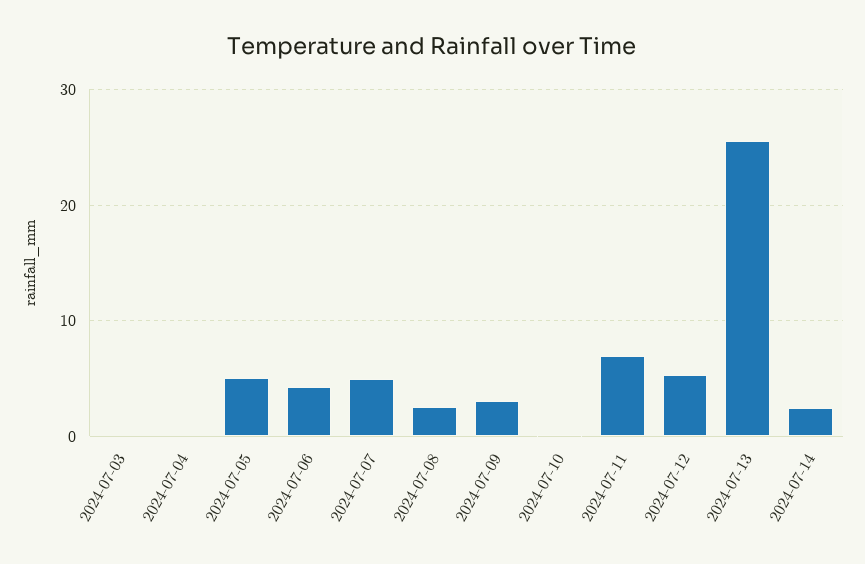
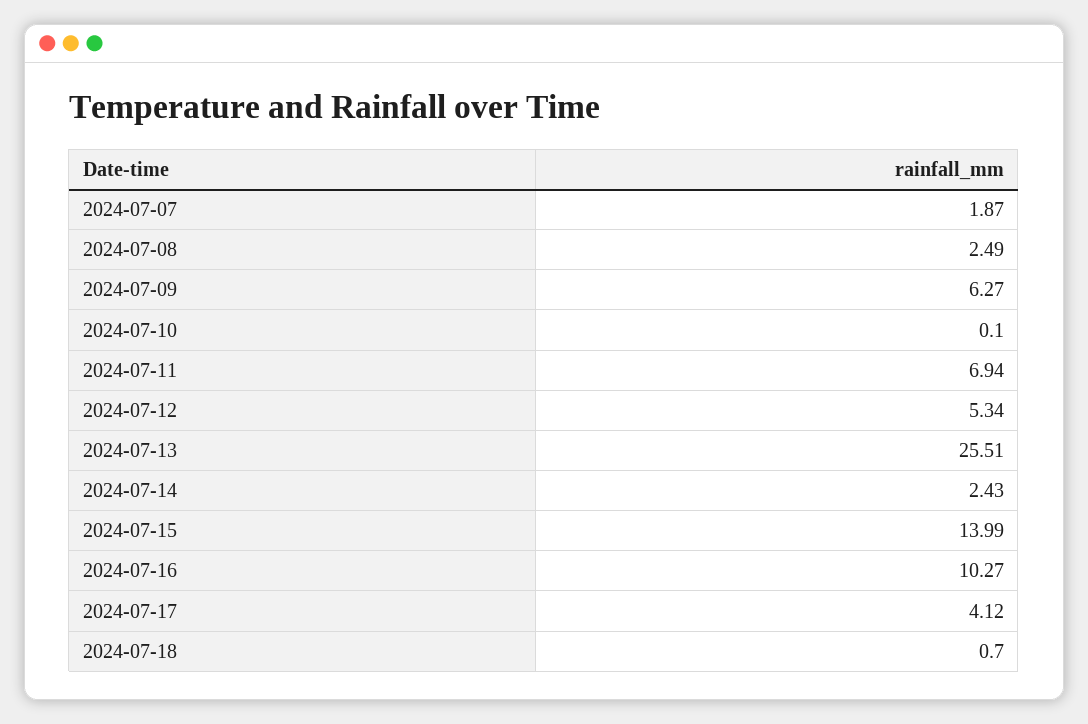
2024-07-03: 0 -> none
2024-07-04: 0 -> none
2024-07-05: 5 -> none
2024-07-06: 4 -> none
2024-07-07: 5 -> 1.87
2024-07-09: 3 -> 6.27
2024-07-15: none -> 13.99
2024-07-16: none -> 10.27
2024-07-17: none -> 4.12
2024-07-18: none -> 0.7

